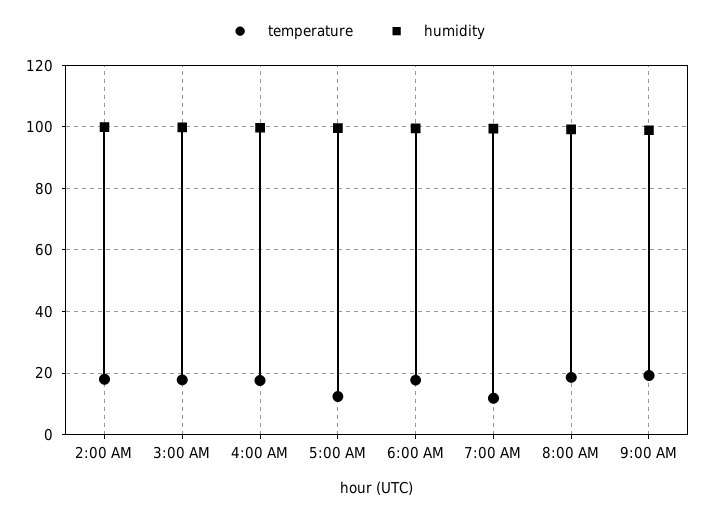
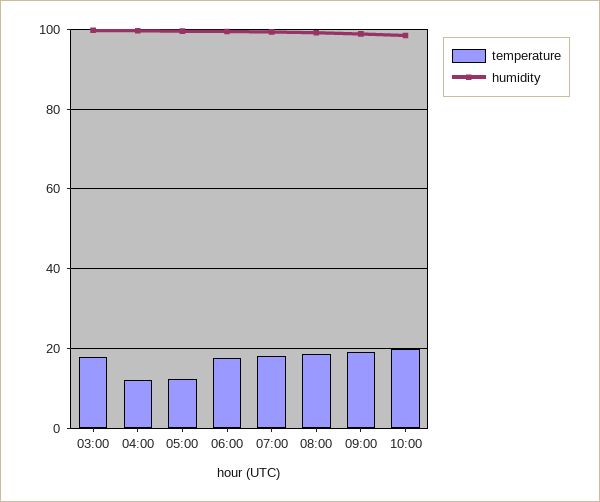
temperature, 2:00 AM: 18 -> none
humidity, 2:00 AM: 100 -> none
temperature, 4:00 AM: 18 -> 12
temperature, 7:00 AM: 12 -> 18
temperature, 10:00: none -> 20
humidity, 10:00: none -> 98

